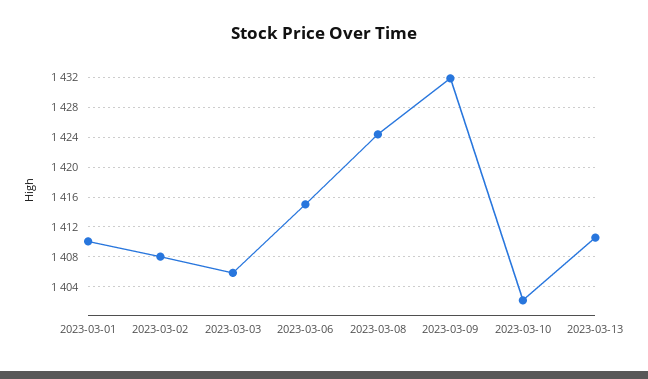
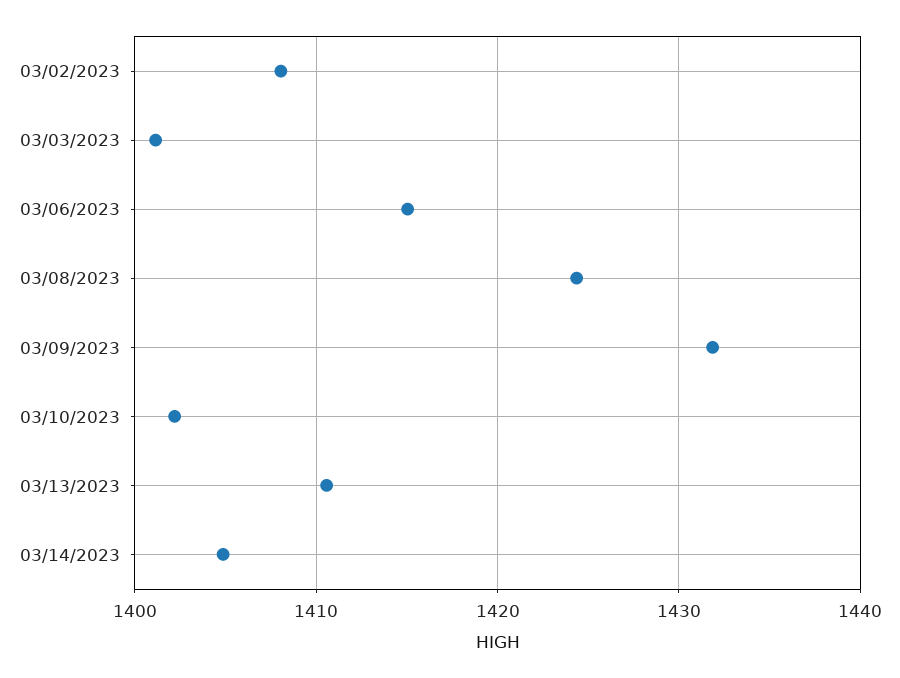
2023-03-01: 1410 -> none
2023-03-03: 1406 -> 1401
03/14/2023: none -> 1405

